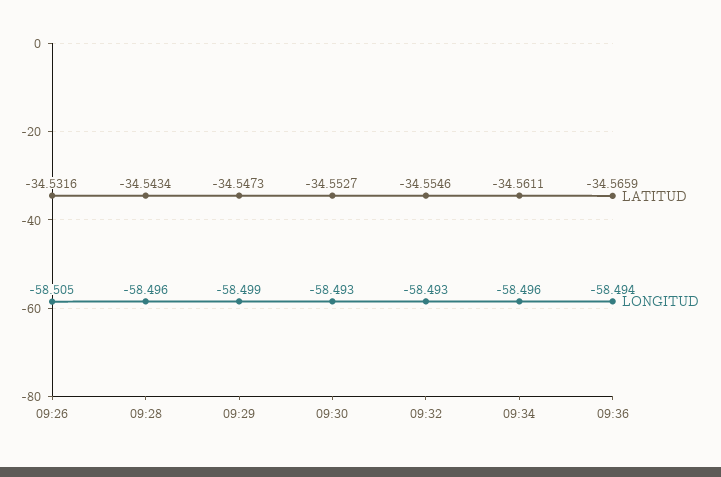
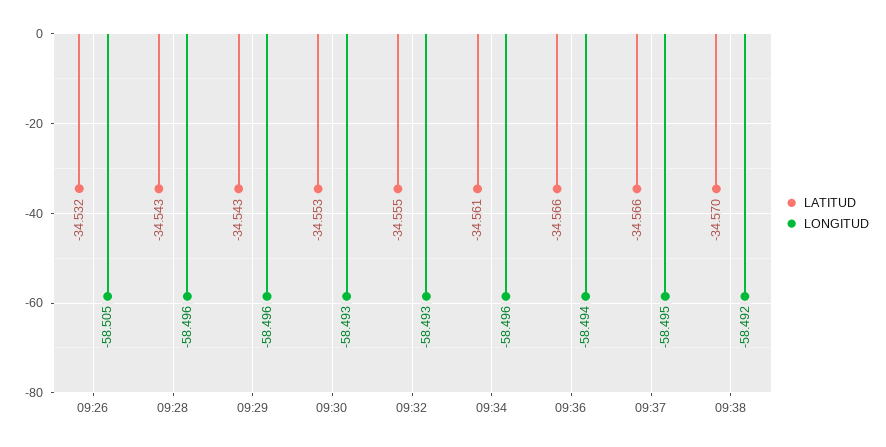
LATITUD, 09:29: -34.5473 -> -34.543
LONGITUD, 09:29: -58.499 -> -58.496
LATITUD, 09:37: none -> -34.566
LONGITUD, 09:37: none -> -58.495
LATITUD, 09:38: none -> -34.57
LONGITUD, 09:38: none -> -58.492

